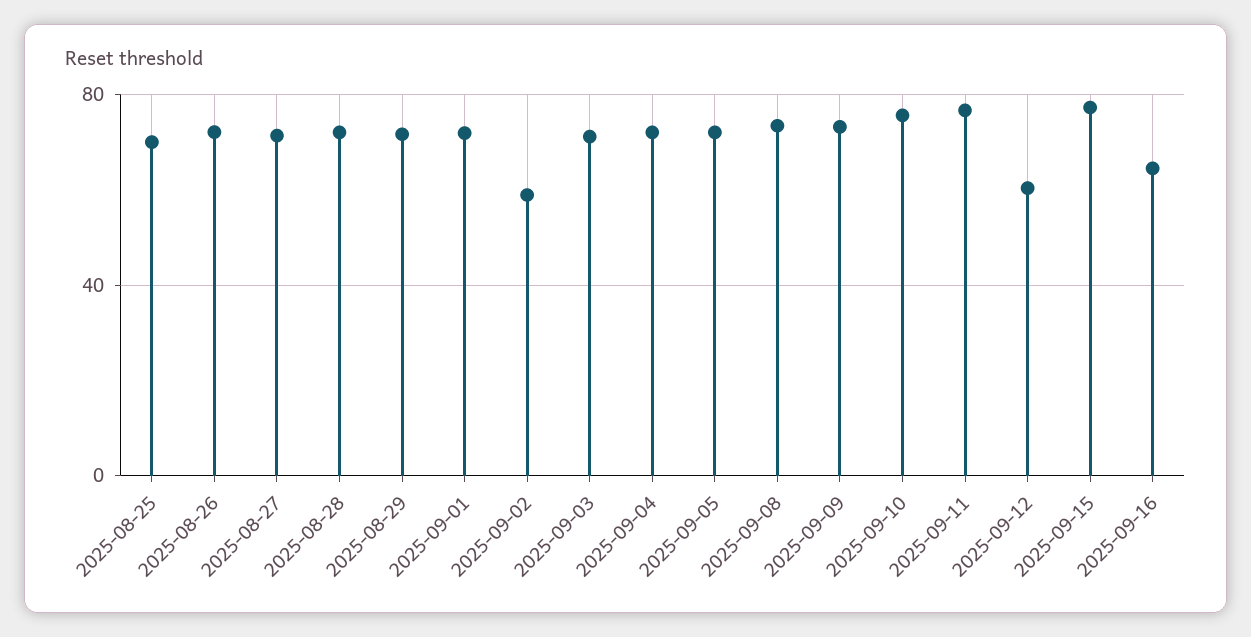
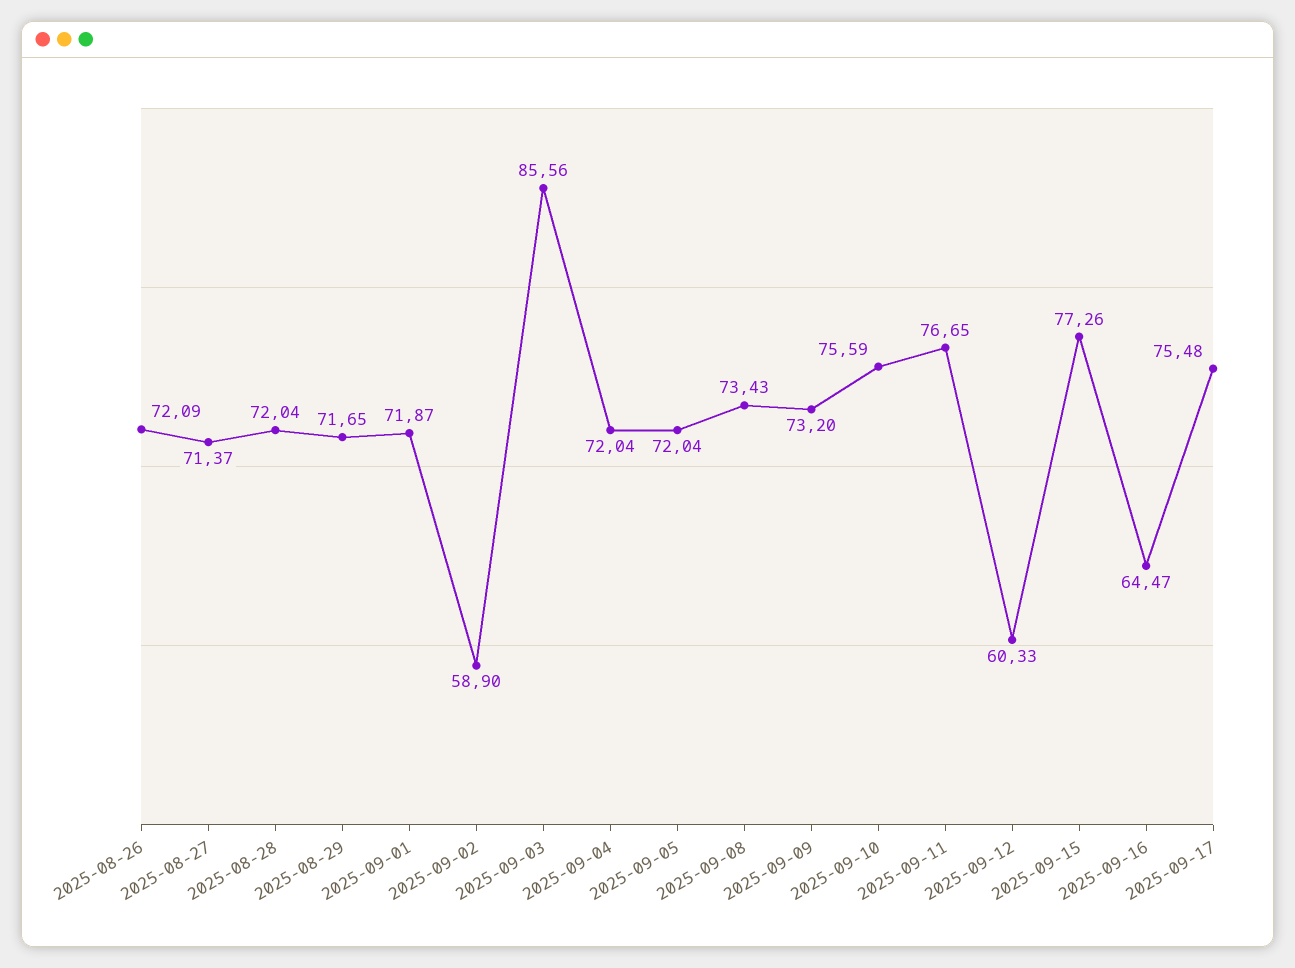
2025-08-25: 70 -> none
2025-09-03: 70 -> 85.56
2025-09-17: none -> 75.48

